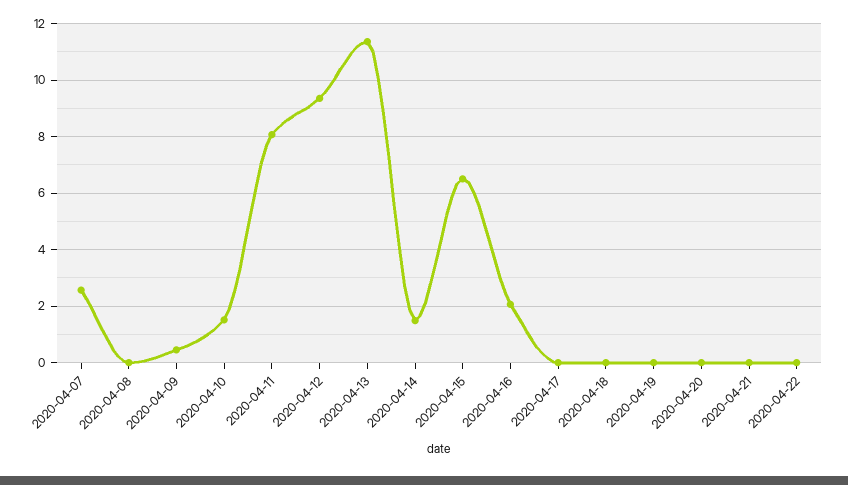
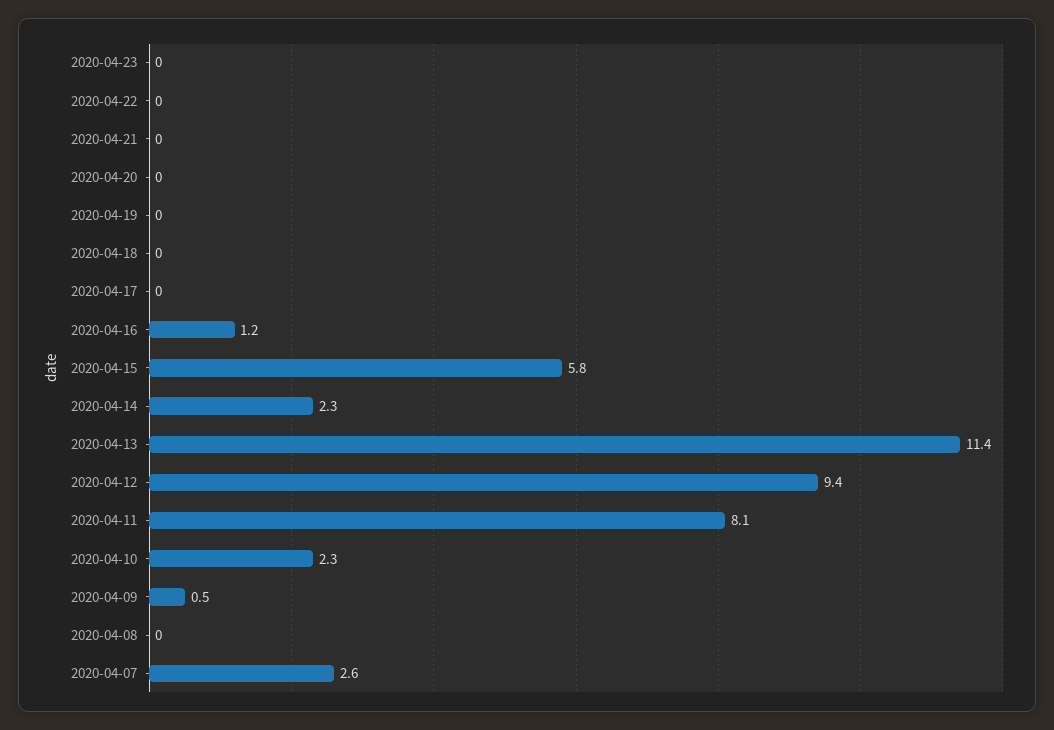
2020-04-10: 1.5 -> 2.3
2020-04-14: 1.5 -> 2.3
2020-04-15: 6.5 -> 5.8
2020-04-16: 2 -> 1.2
2020-04-23: none -> 0

